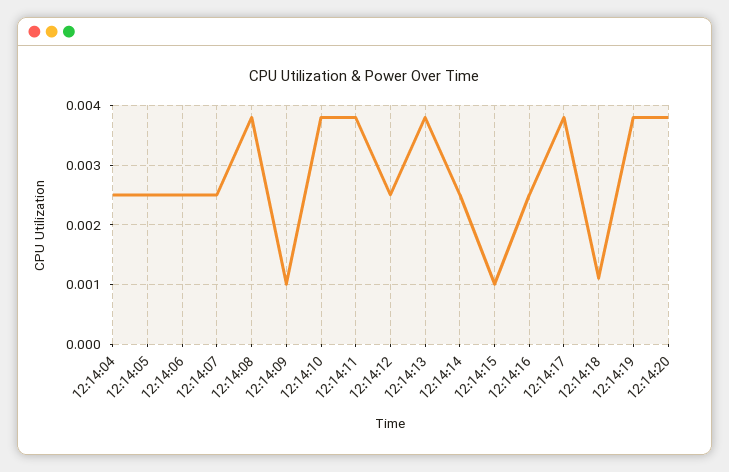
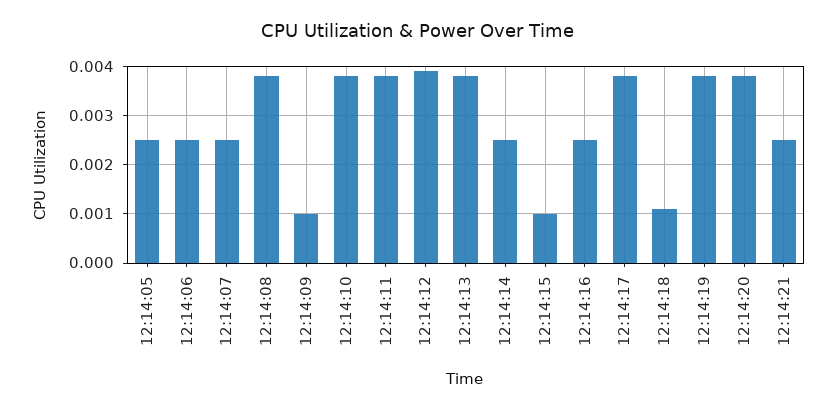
12:14:04: 0.0025 -> none
12:14:12: 0.0025 -> 0.004
12:14:21: none -> 0.0025

